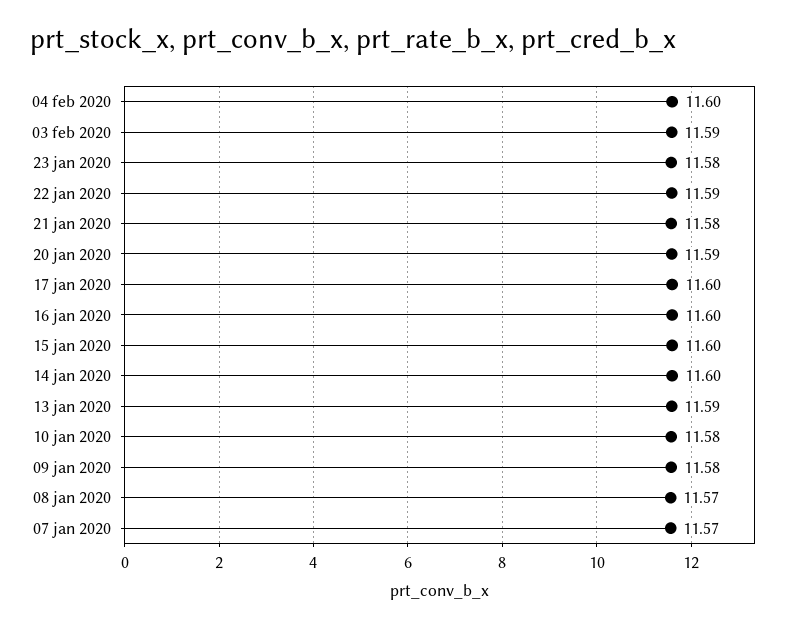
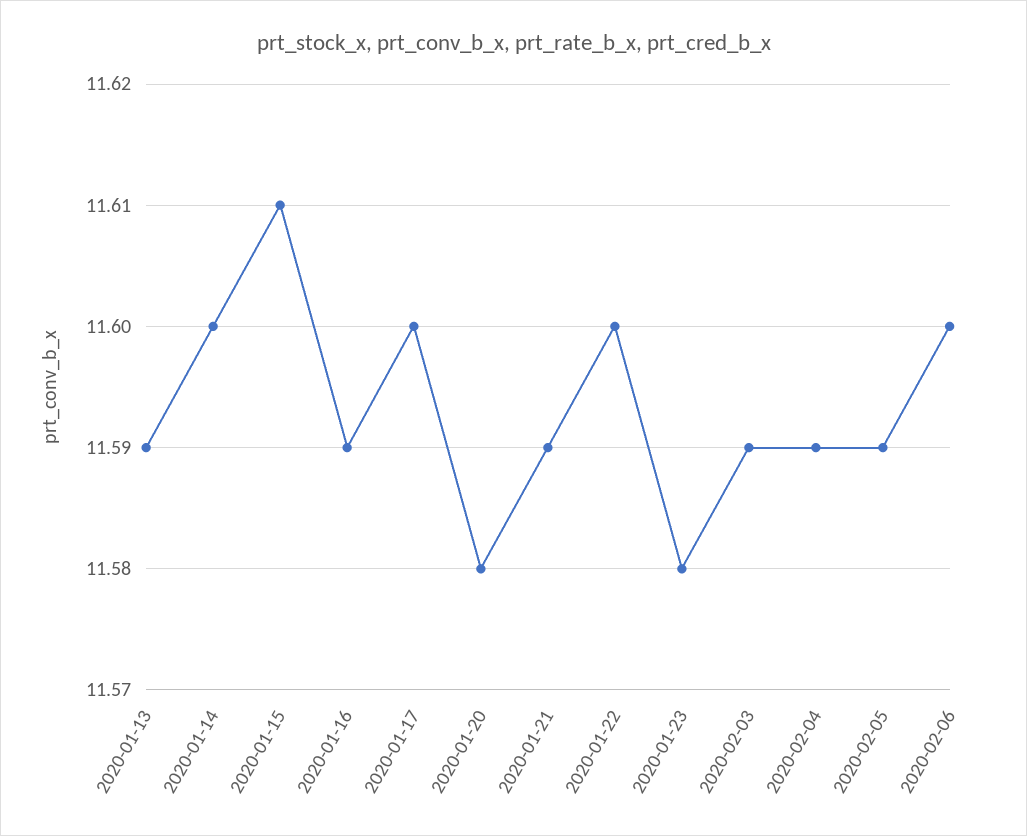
04 feb 2020: 11.6 -> 11.59
22 jan 2020: 11.59 -> 11.6
21 jan 2020: 11.58 -> 11.59
20 jan 2020: 11.59 -> 11.58
16 jan 2020: 11.6 -> 11.59
15 jan 2020: 11.6 -> 11.61
10 jan 2020: 11.58 -> none
09 jan 2020: 11.58 -> none
08 jan 2020: 11.57 -> none
07 jan 2020: 11.57 -> none
2020-02-05: none -> 11.59
2020-02-06: none -> 11.6

